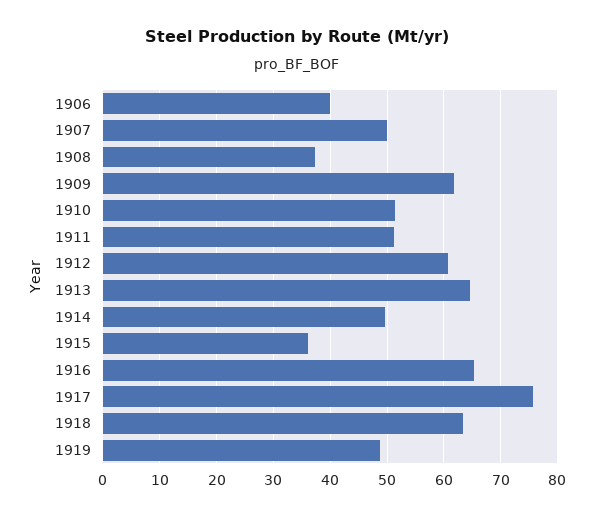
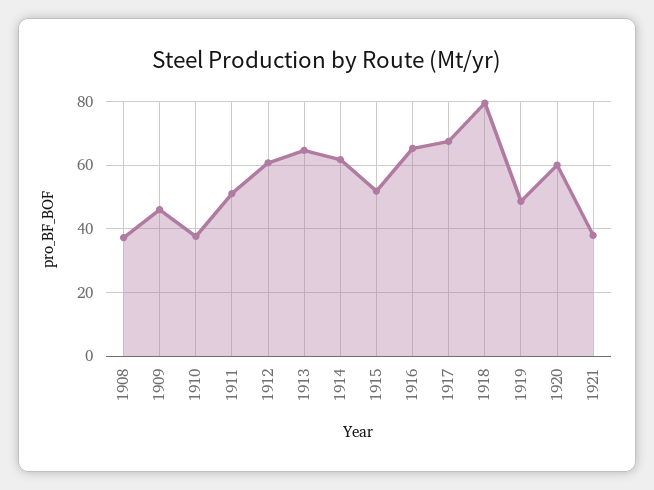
1906: 40 -> none
1907: 50 -> none
1909: 62 -> 46
1910: 52 -> 38
1914: 50 -> 62
1915: 36 -> 52
1917: 76 -> 68
1918: 64 -> 80
1920: none -> 60
1921: none -> 38

